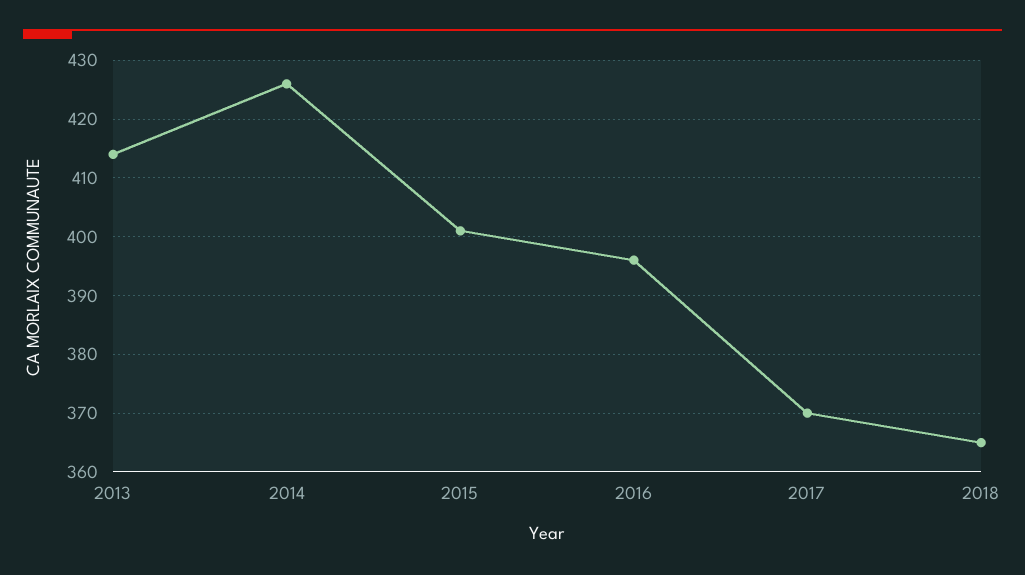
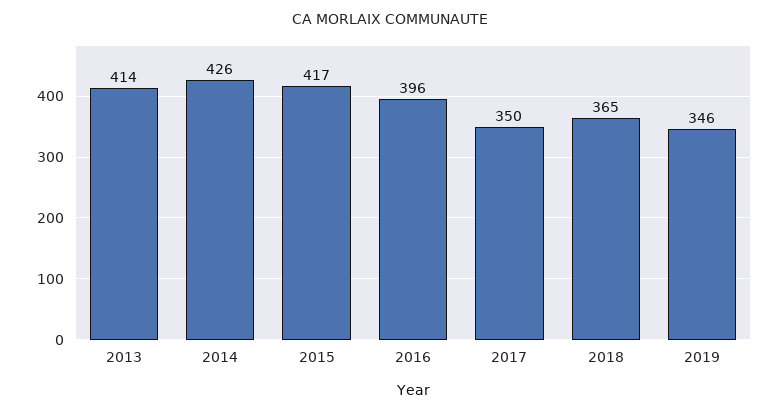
2015: 400 -> 417
2017: 370 -> 350
2019: none -> 346

